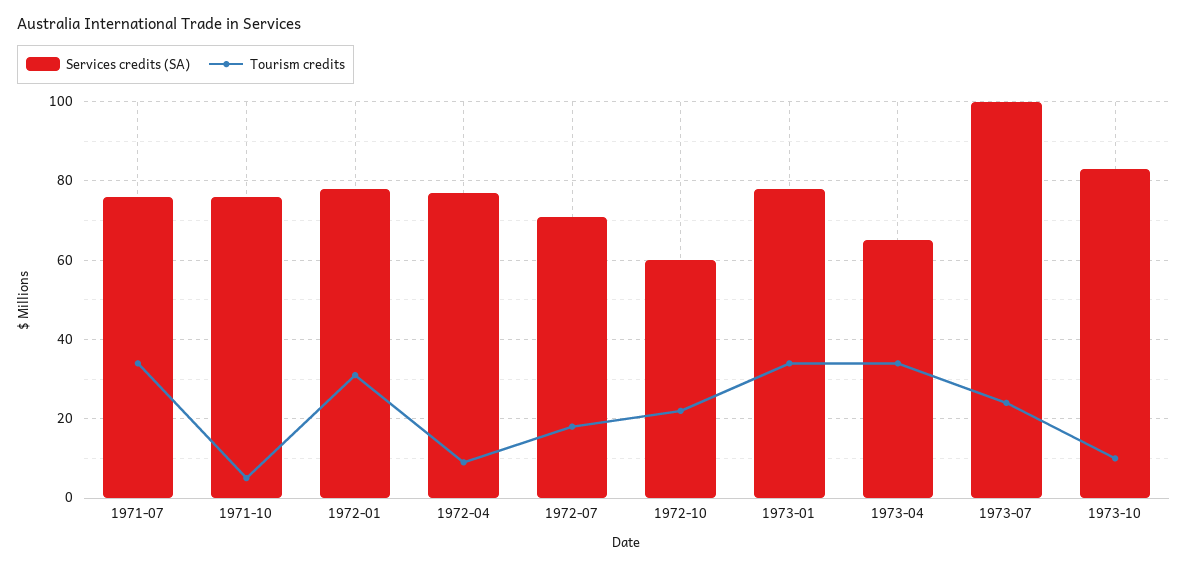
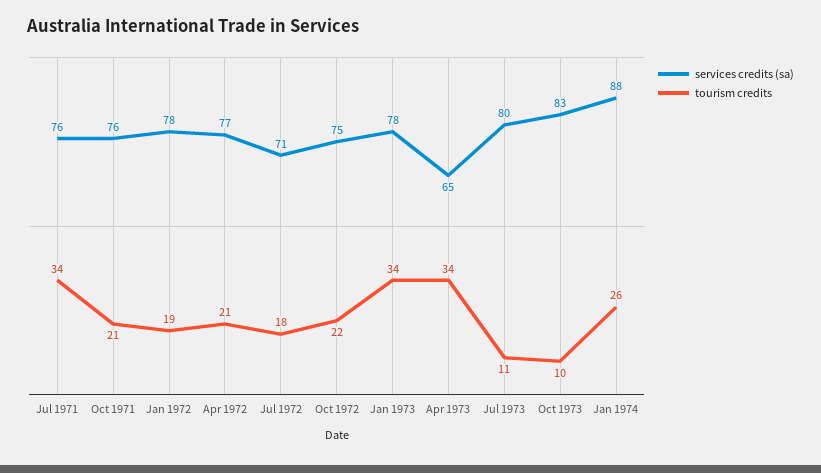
Tourism credits, 1971-10: 5 -> 21
Tourism credits, 1972-01: 30 -> 19
Tourism credits, 1972-04: 10 -> 21
Services credits (SA), 1972-10: 60 -> 75
Services credits (SA), 1973-07: 100 -> 80
Tourism credits, 1973-07: 25 -> 11
Services credits (SA), Jan 1974: none -> 88
Tourism credits, Jan 1974: none -> 26

